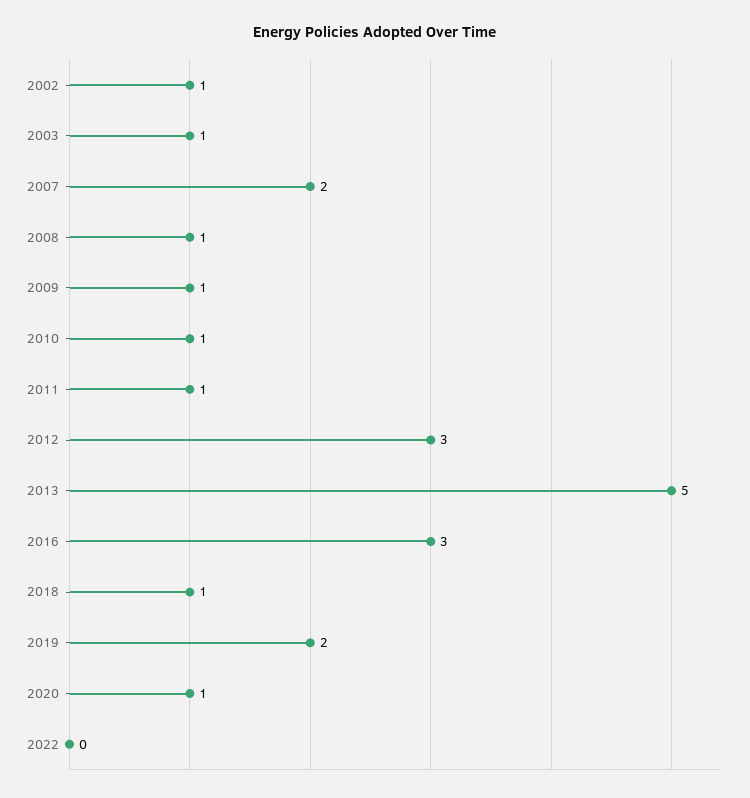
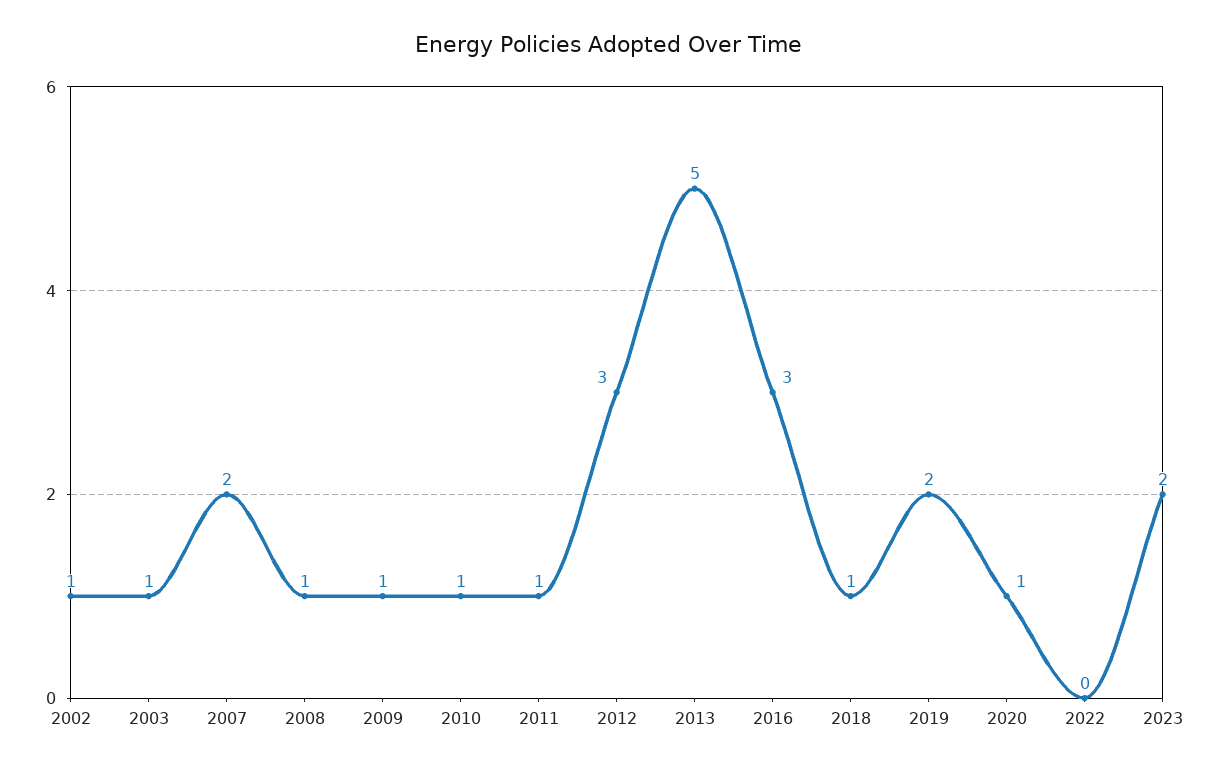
2023: none -> 2

